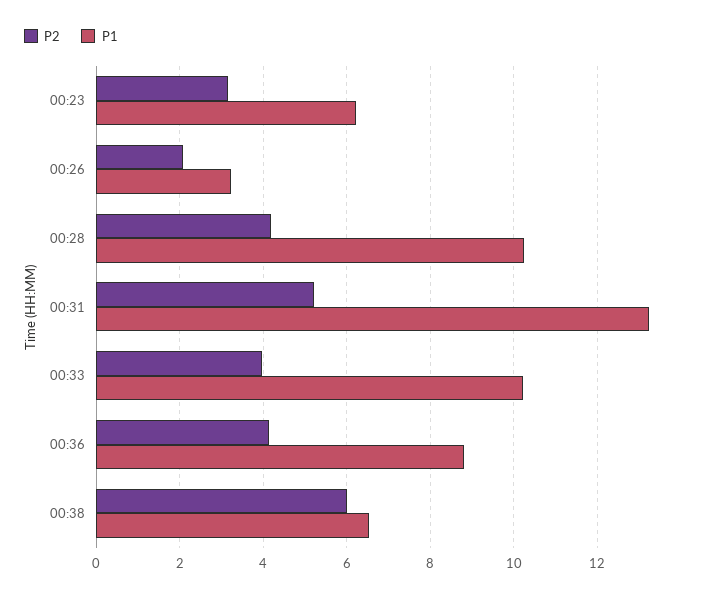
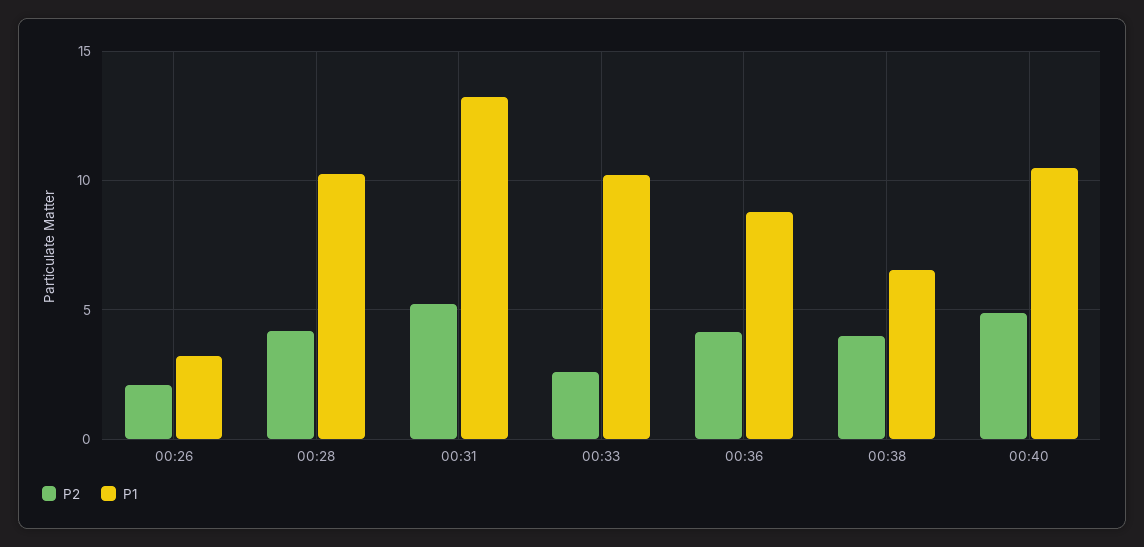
P2, 00:23: 3.2 -> none
P1, 00:23: 6.2 -> none
P2, 00:33: 4 -> 2.5
P2, 00:38: 6 -> 4
P2, 00:40: none -> 5
P1, 00:40: none -> 10.5

